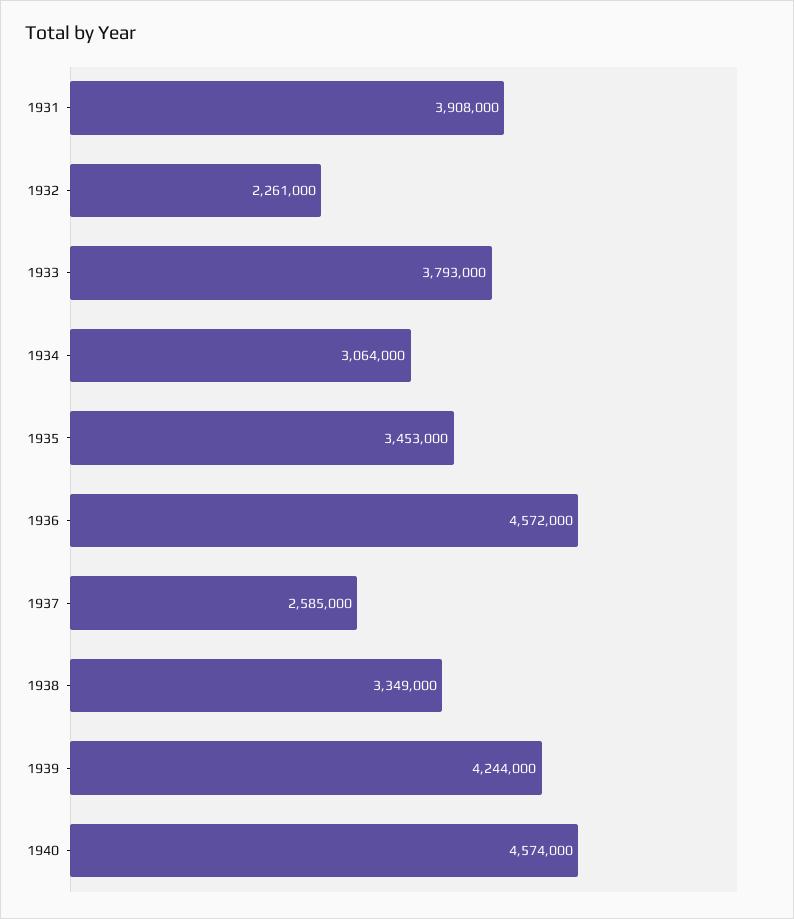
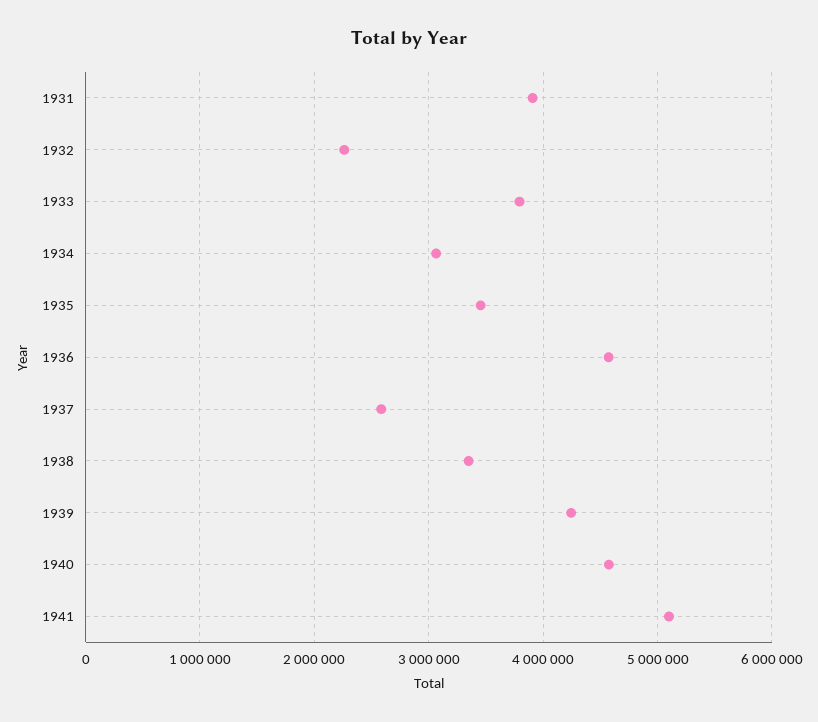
1941: none -> 5100000

